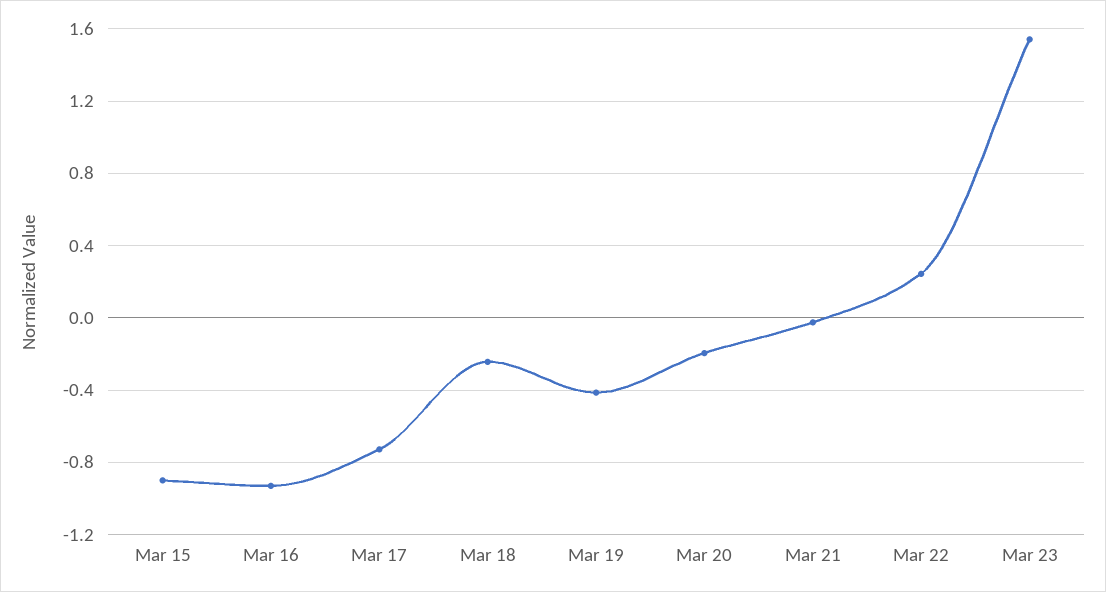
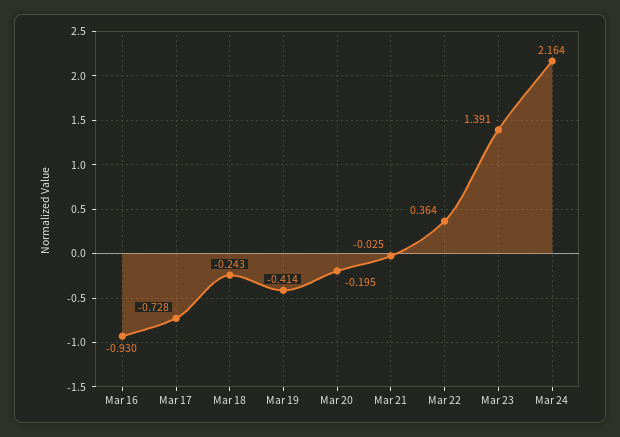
Mar 15: -0.9 -> none
Mar 22: 0.25 -> 0.364
Mar 23: 1.55 -> 1.391
Mar 24: none -> 2.164

